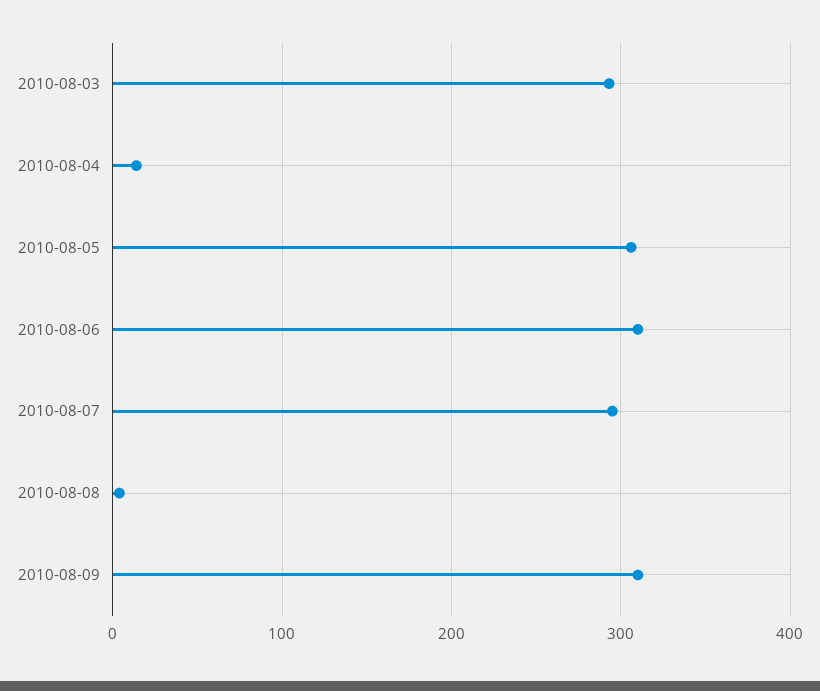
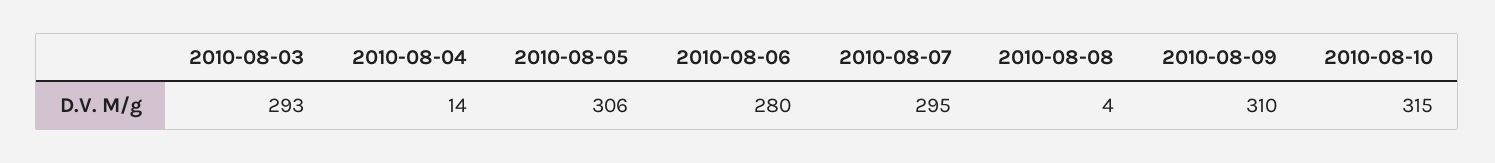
2010-08-06: 310 -> 280
2010-08-10: none -> 315

